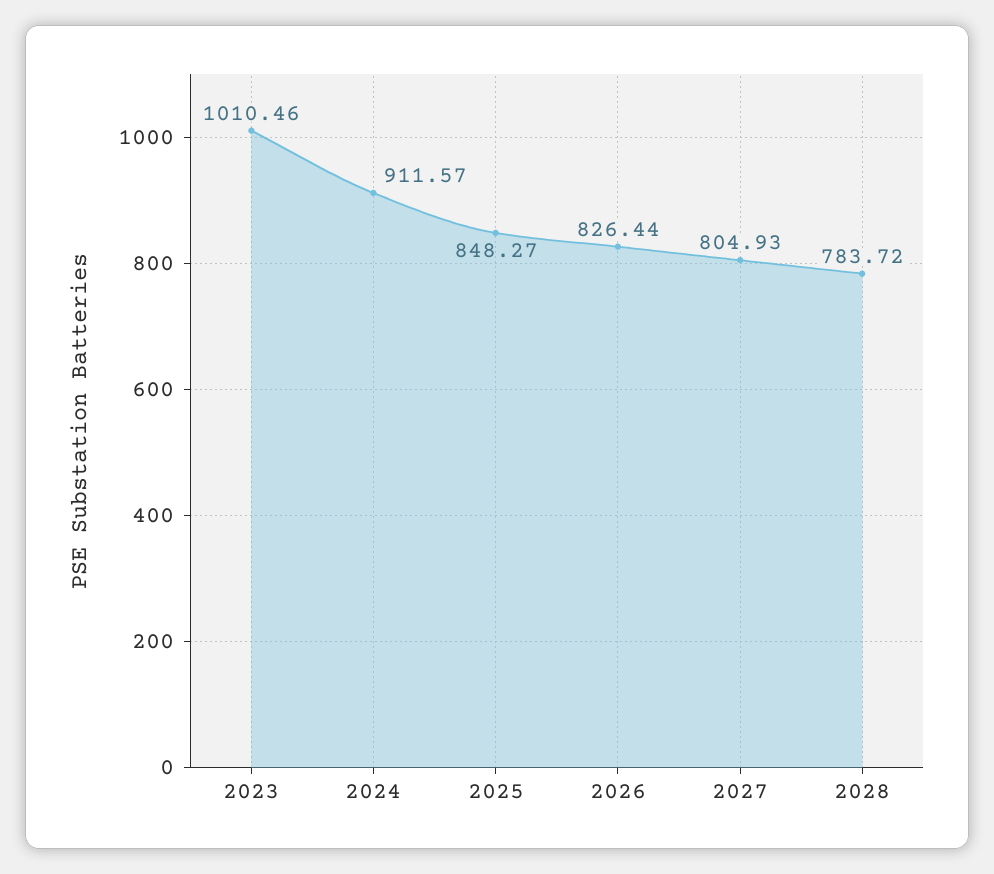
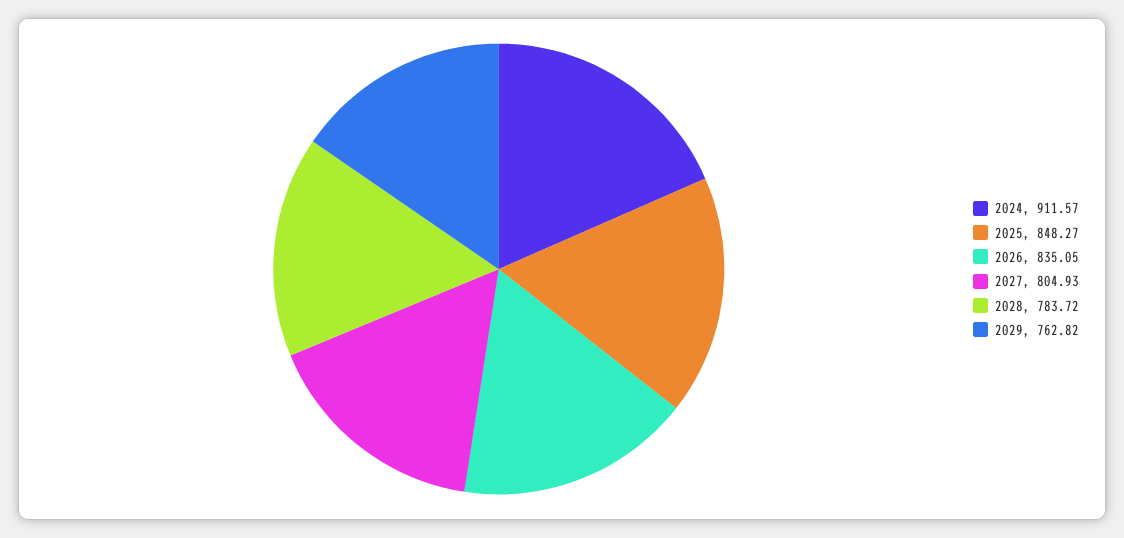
2023: 1010.46 -> none
2026: 826.44 -> 835.05
2029: none -> 762.82

